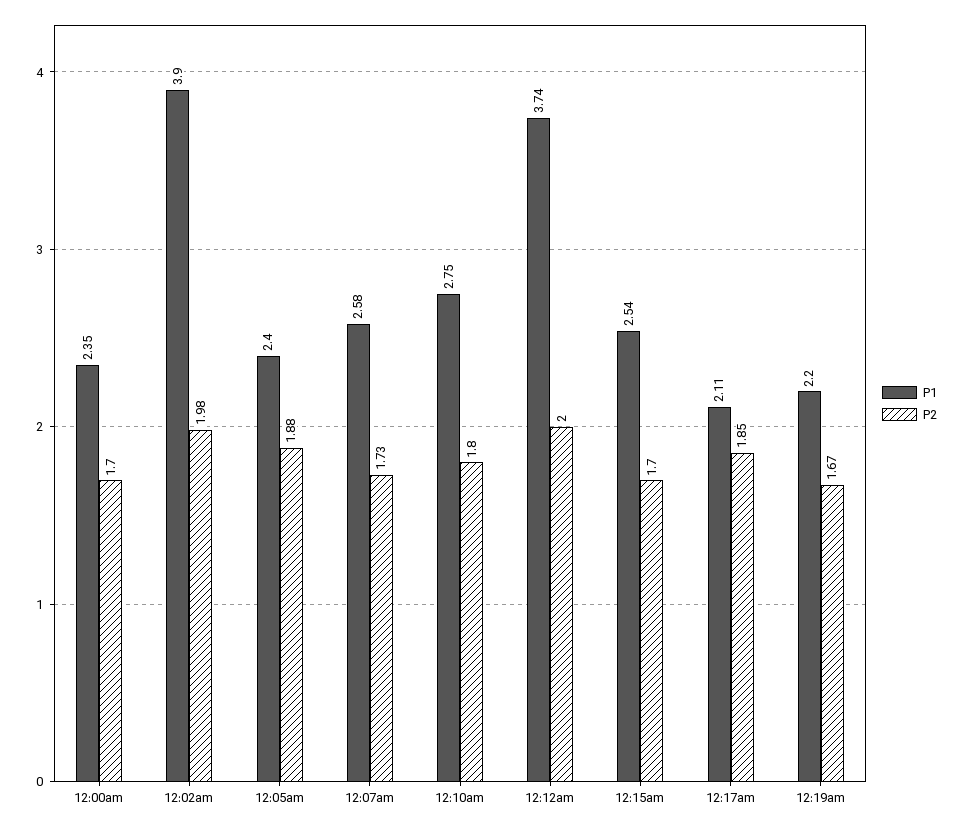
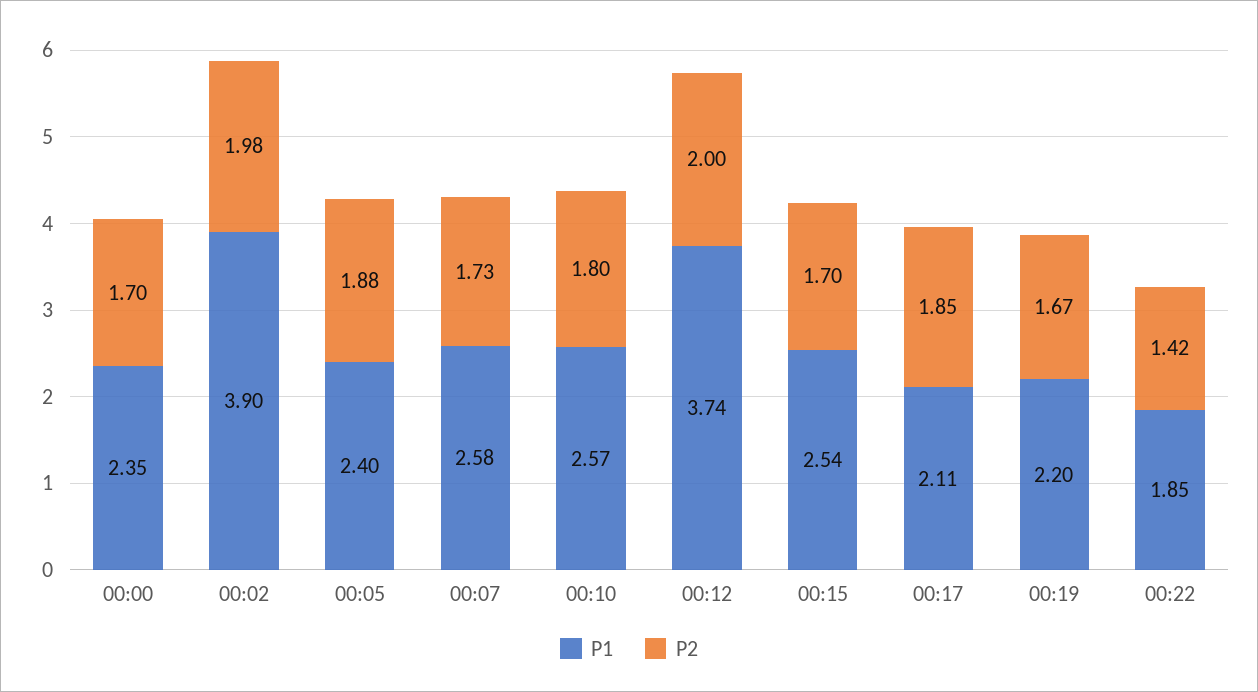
P1, 12:10am: 2.75 -> 2.57
P1, 00:22: none -> 1.85
P2, 00:22: none -> 1.42

